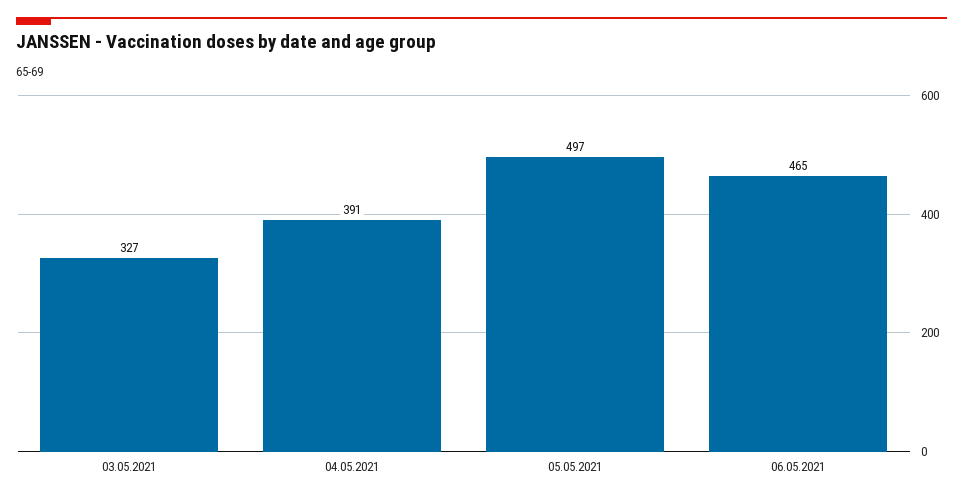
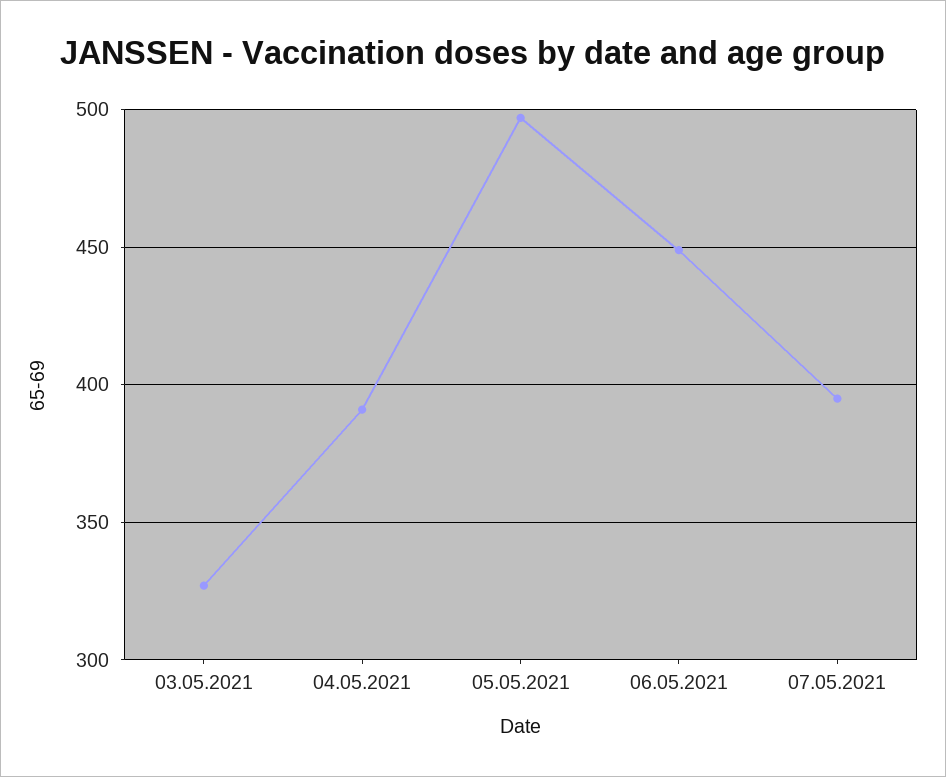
06.05.2021: 465 -> 450
07.05.2021: none -> 395

